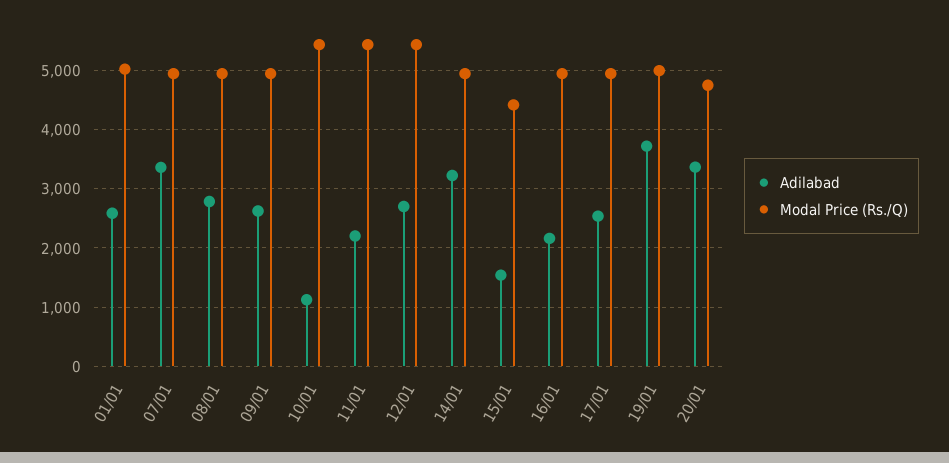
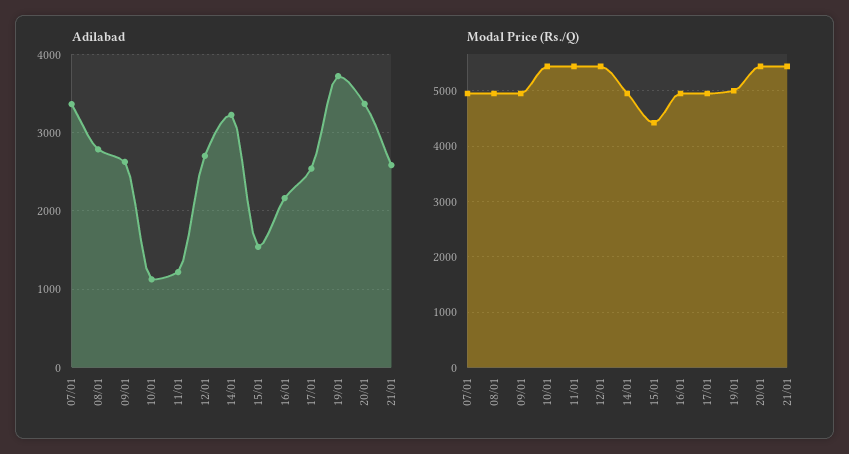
Adilabad, 01/01: 2600 -> none
Modal Price (Rs./Q), 01/01: 5000 -> none
Adilabad, 11/01: 2200 -> 1200
Modal Price (Rs./Q), 20/01: 4800 -> 5400
Adilabad, 21/01: none -> 2600
Modal Price (Rs./Q), 21/01: none -> 5400

